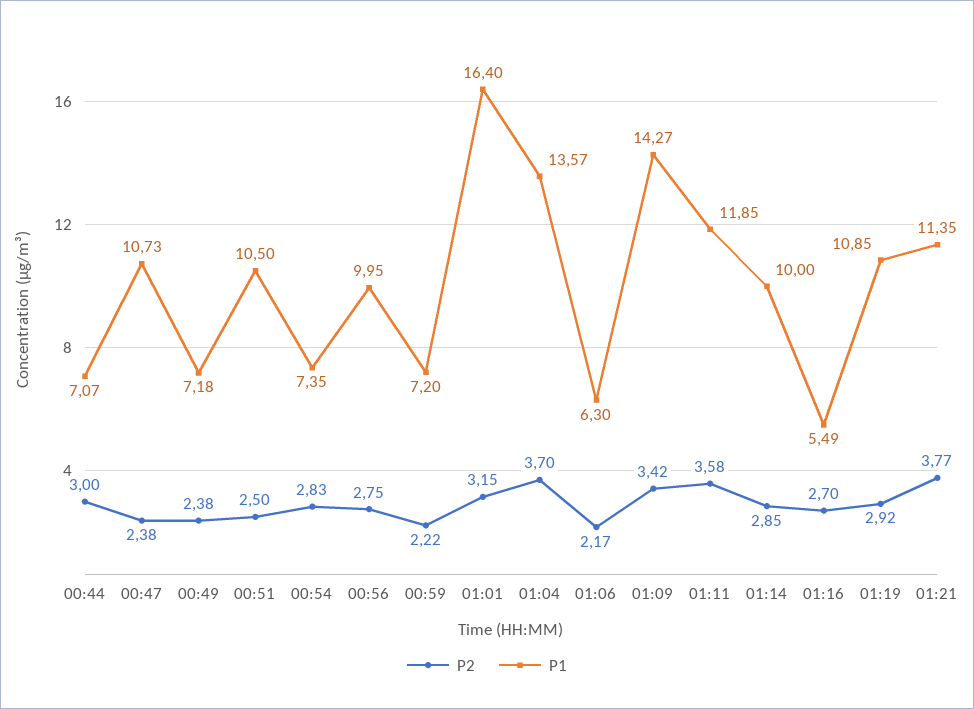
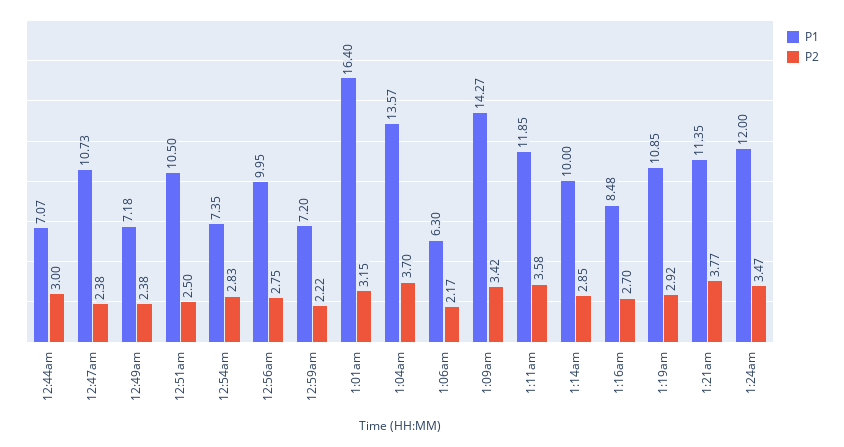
P1, 01:16: 5.49 -> 8.48
P1, 1:24am: none -> 12
P2, 1:24am: none -> 3.47

